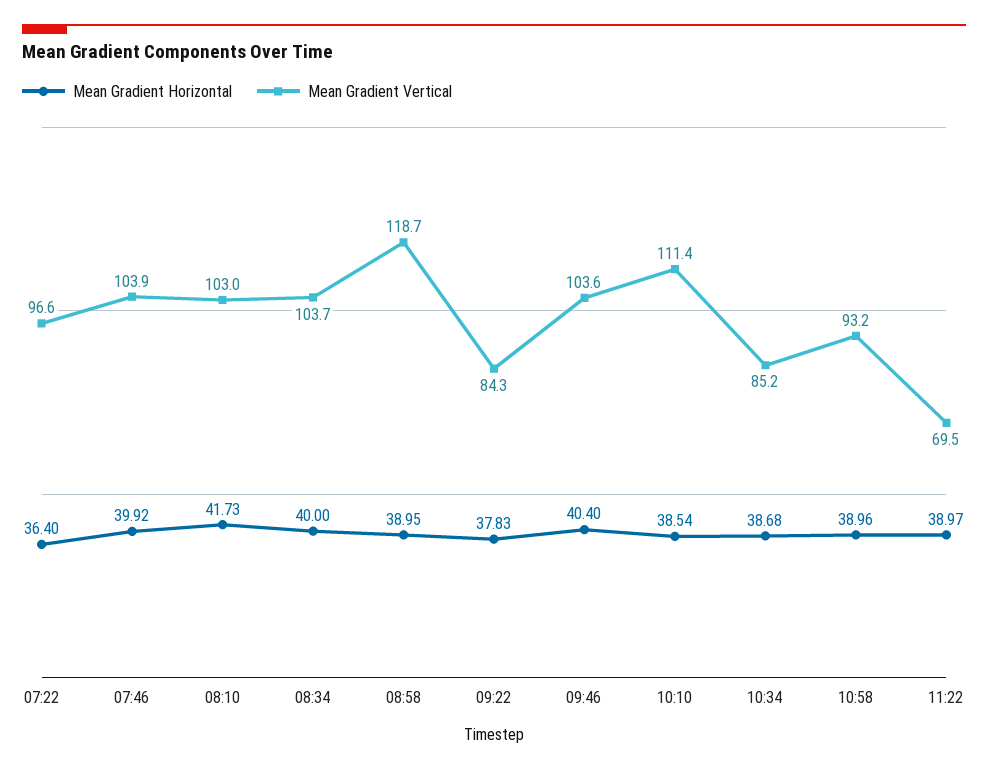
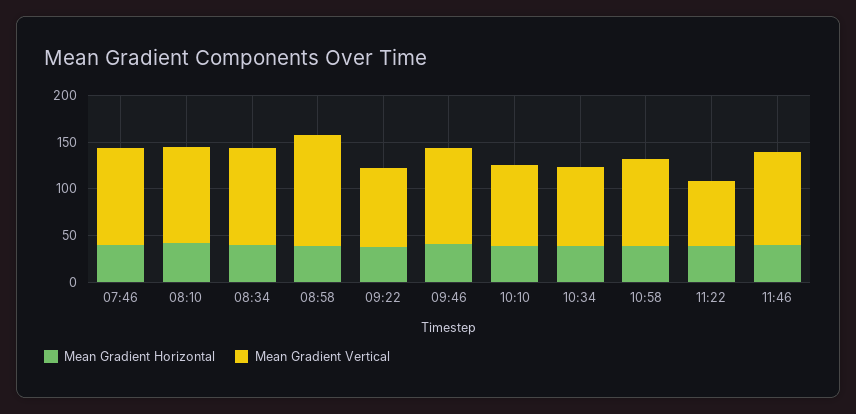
Mean Gradient Horizontal, 07:22: 36.4 -> none
Mean Gradient Vertical, 07:22: 96.6 -> none
Mean Gradient Vertical, 10:10: 111.4 -> 90
Mean Gradient Horizontal, 11:46: none -> 40
Mean Gradient Vertical, 11:46: none -> 100

